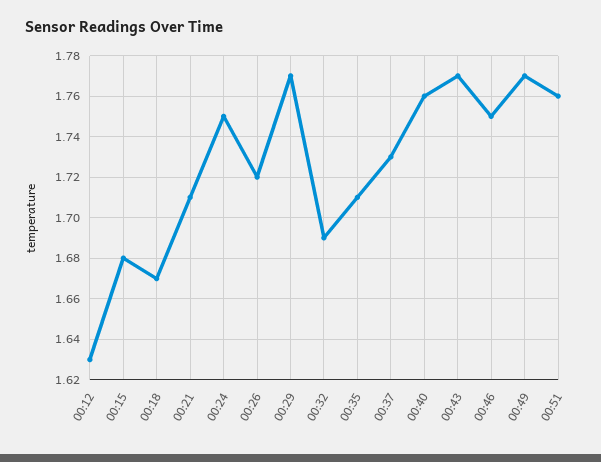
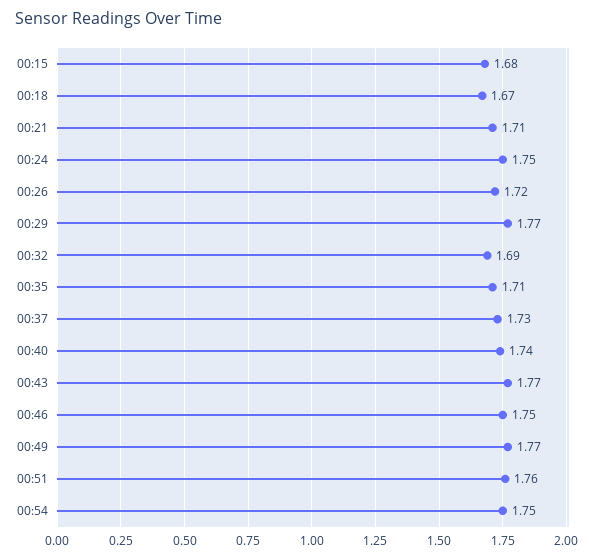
00:12: 1.63 -> none
00:40: 1.76 -> 1.74
00:54: none -> 1.75

